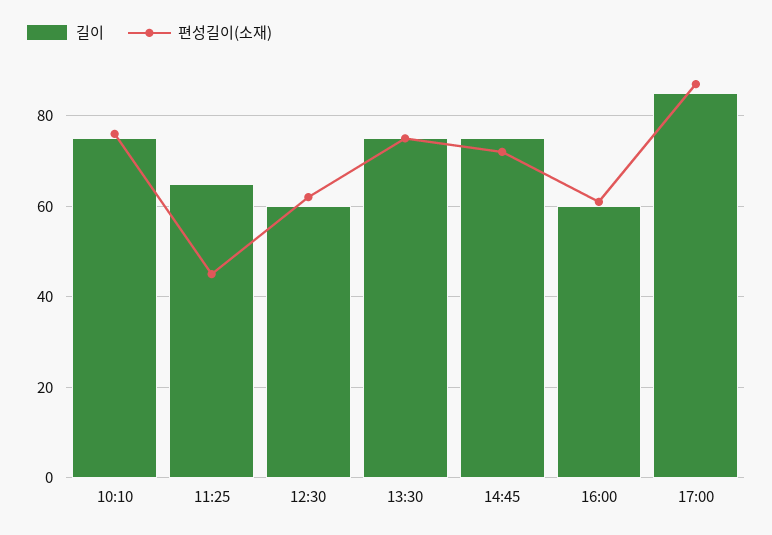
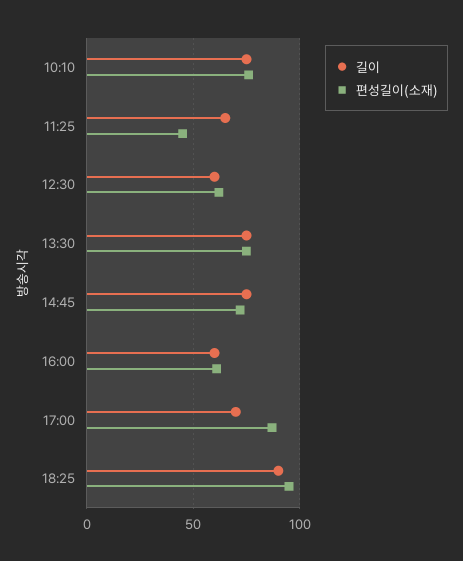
길이, 17:00: 85 -> 70
길이, 18:25: none -> 90
편성길이(소재), 18:25: none -> 95

